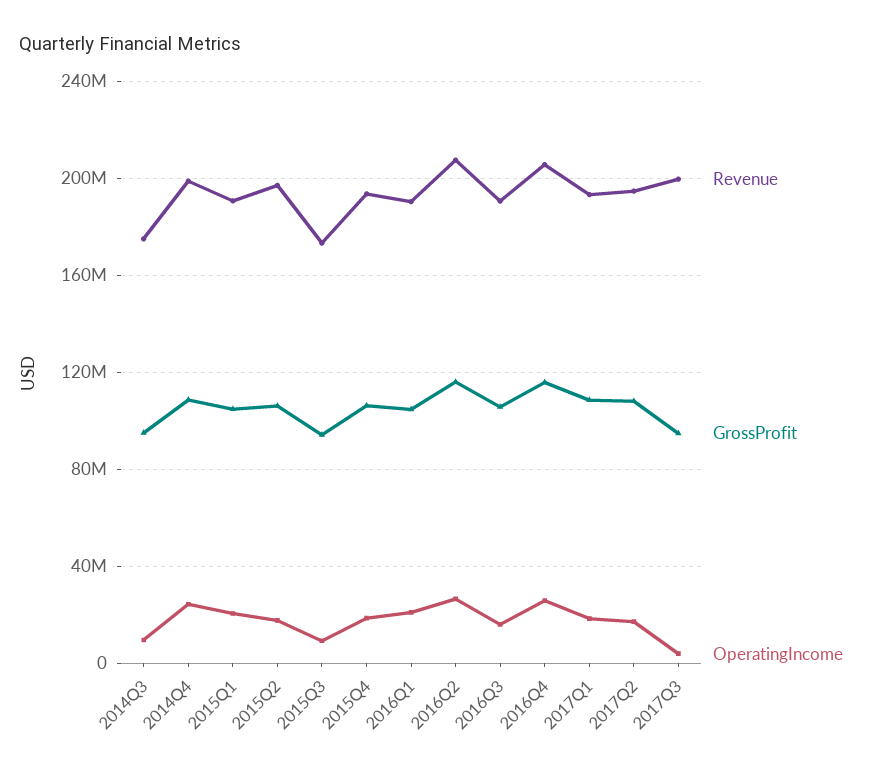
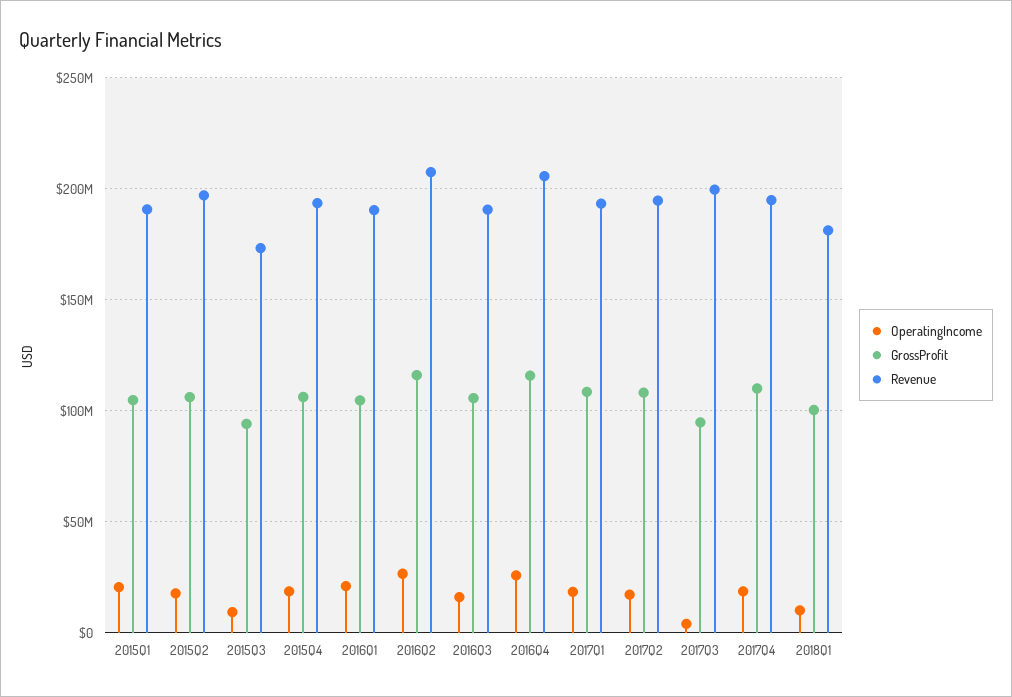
Revenue, 2014Q3: 175000000 -> none
GrossProfit, 2014Q3: 95000000 -> none
OperatingIncome, 2014Q3: 10000000 -> none
Revenue, 2014Q4: 200000000 -> none
GrossProfit, 2014Q4: 110000000 -> none
OperatingIncome, 2014Q4: 25000000 -> none
OperatingIncome, 2017Q4: none -> 20000000
GrossProfit, 2017Q4: none -> 110000000
Revenue, 2017Q4: none -> 195000000
OperatingIncome, 2018Q1: none -> 10000000
GrossProfit, 2018Q1: none -> 100000000
Revenue, 2018Q1: none -> 180000000

